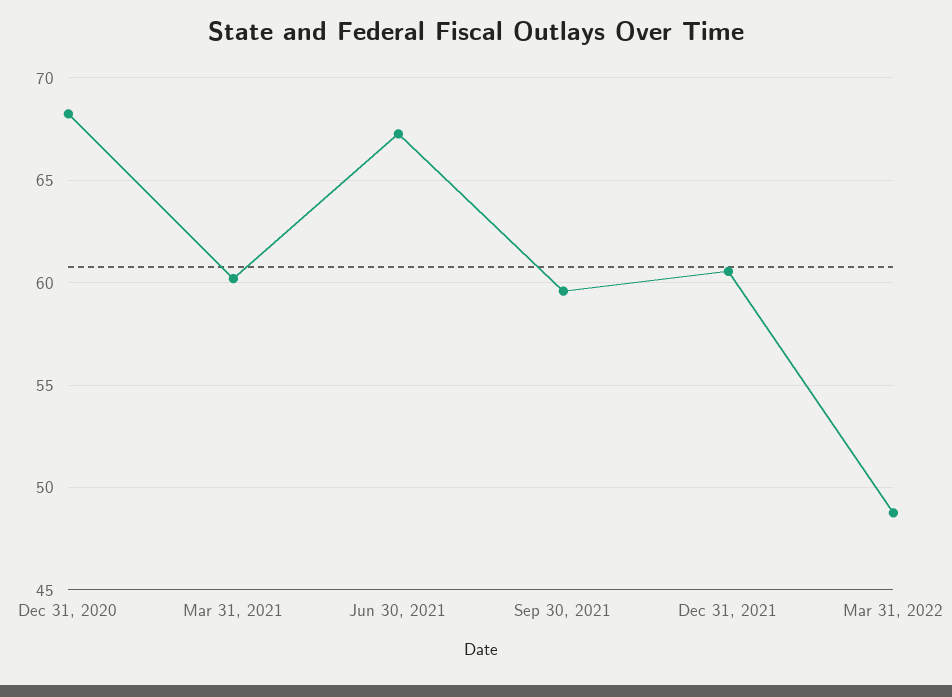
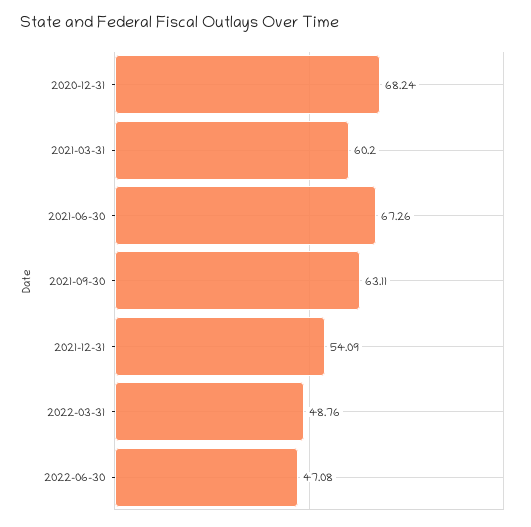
Sep 30, 2021: 59.5 -> 63.11
Dec 31, 2021: 60.5 -> 54.09
2022-06-30: none -> 47.08

